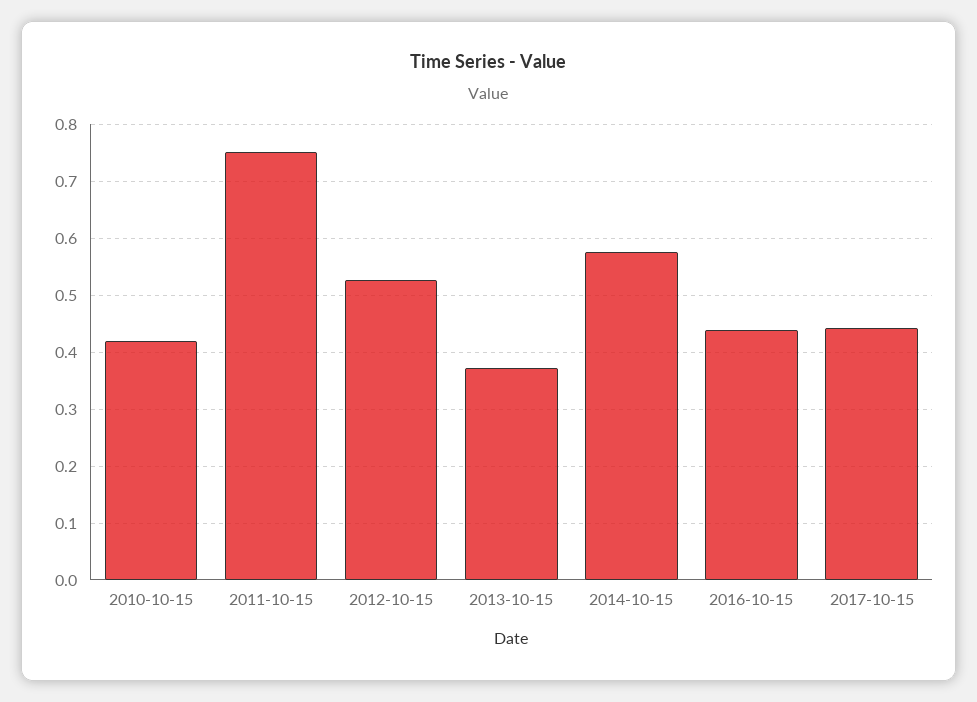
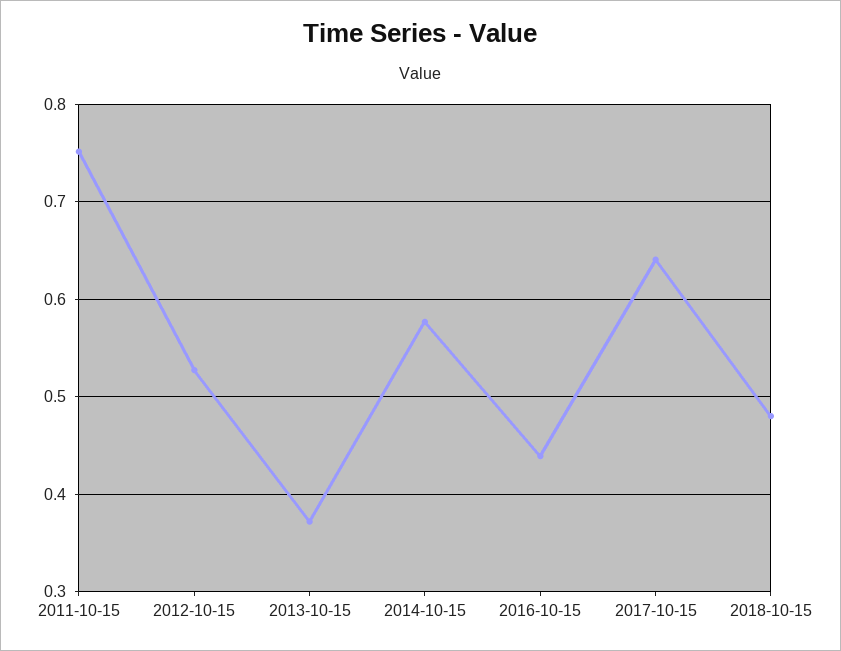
2010-10-15: 0.42 -> none
2017-10-15: 0.44 -> 0.64
2018-10-15: none -> 0.48

